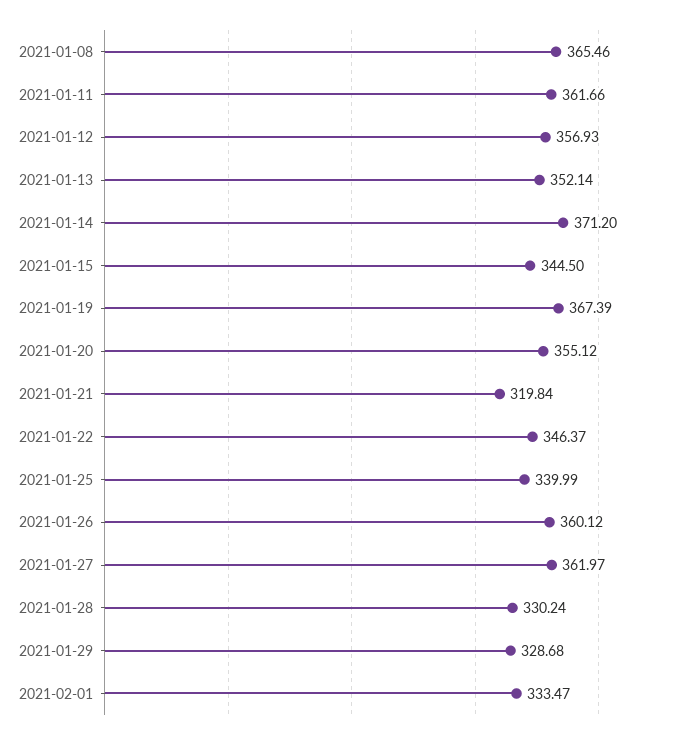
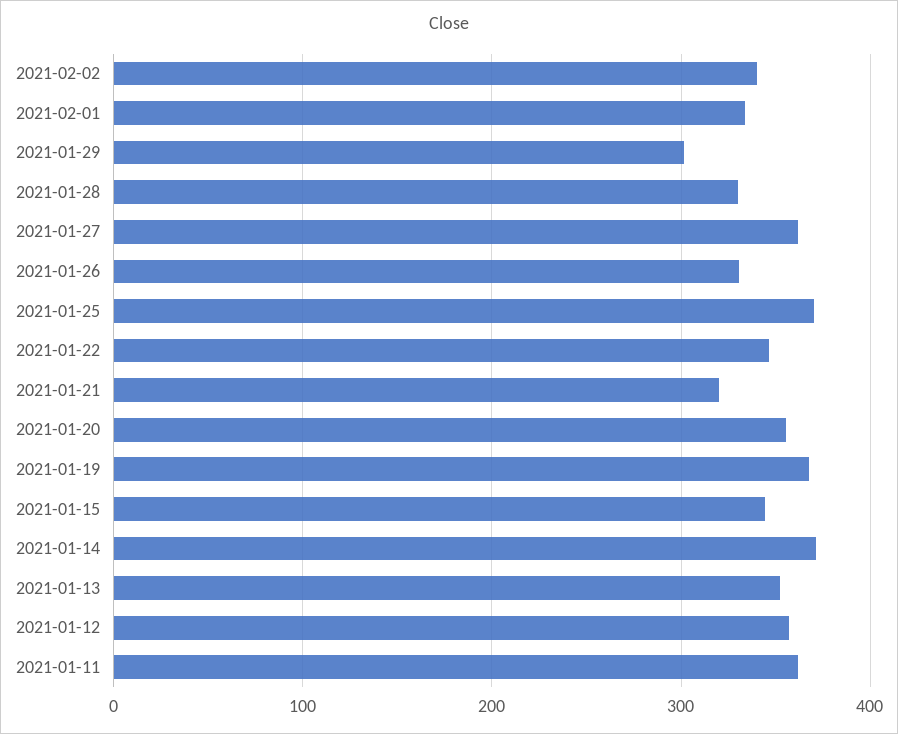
2021-01-08: 365.46 -> none
2021-01-25: 339.99 -> 370
2021-01-26: 360.12 -> 330
2021-01-29: 328.68 -> 300
2021-02-02: none -> 340

